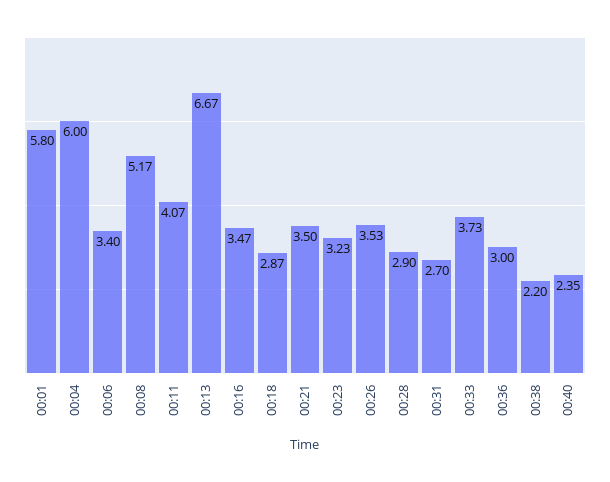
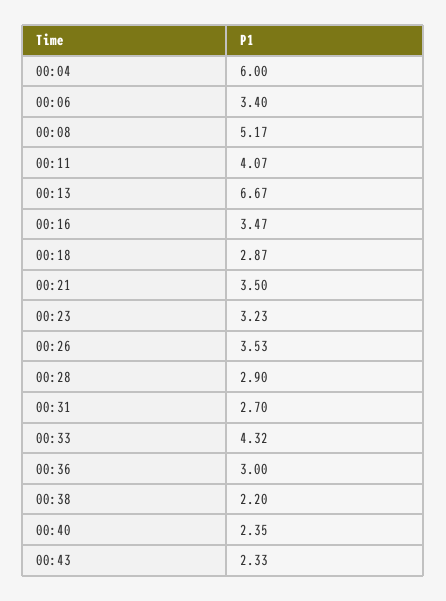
00:01: 5.8 -> none
00:33: 3.73 -> 4.32
00:43: none -> 2.33

